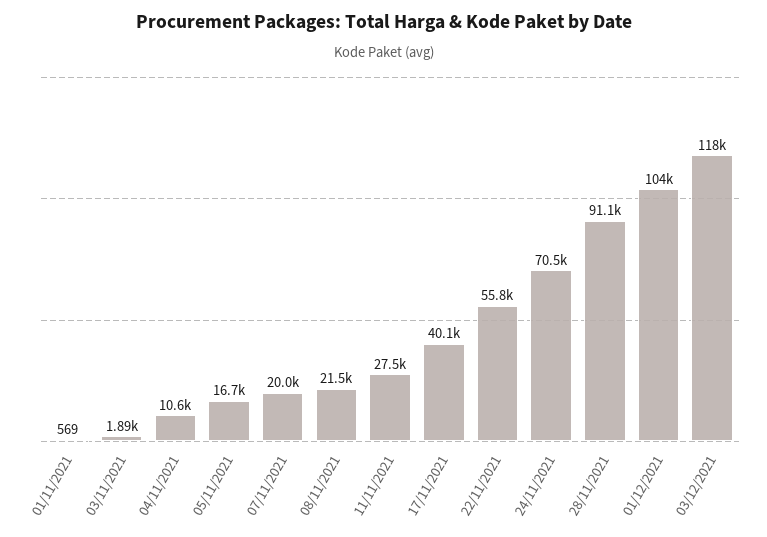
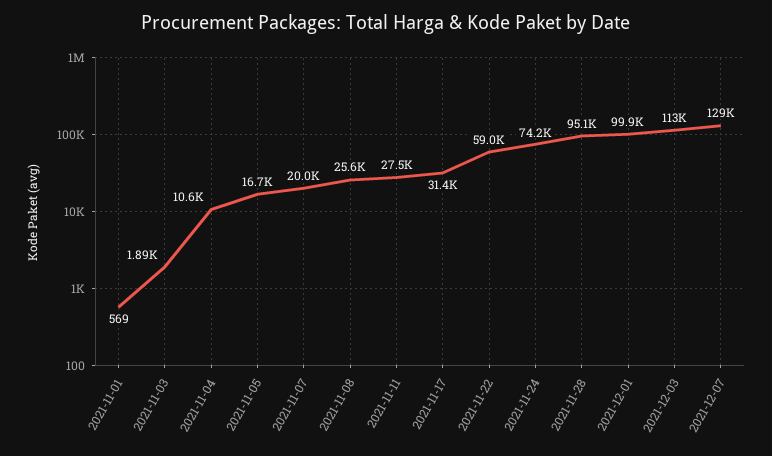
08/11/2021: 21500 -> 25600
17/11/2021: 40100 -> 31400
22/11/2021: 55800 -> 59000
24/11/2021: 70500 -> 74200
28/11/2021: 91100 -> 95100
01/12/2021: 104000 -> 99900
03/12/2021: 118000 -> 113000
2021-12-07: none -> 129000

